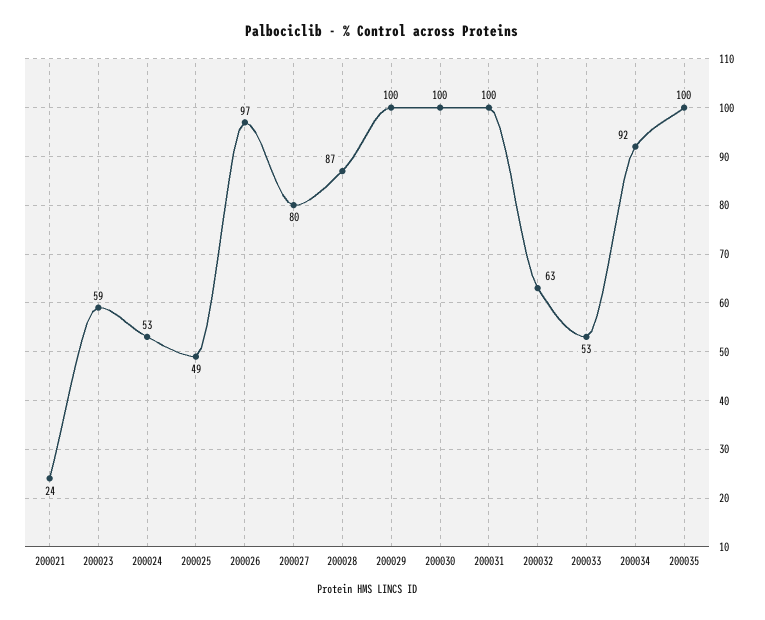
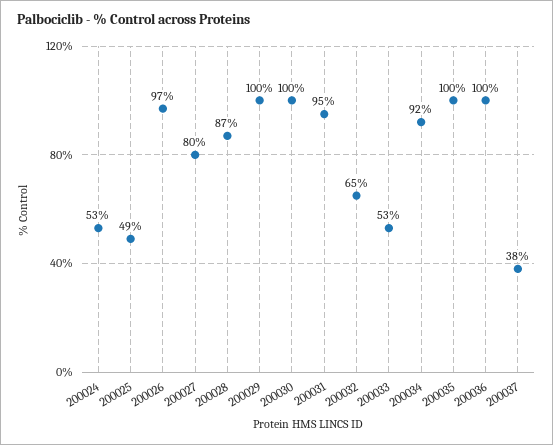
200021: 24 -> none
200023: 59 -> none
200031: 100 -> 95
200032: 63 -> 65
200036: none -> 100
200037: none -> 38

